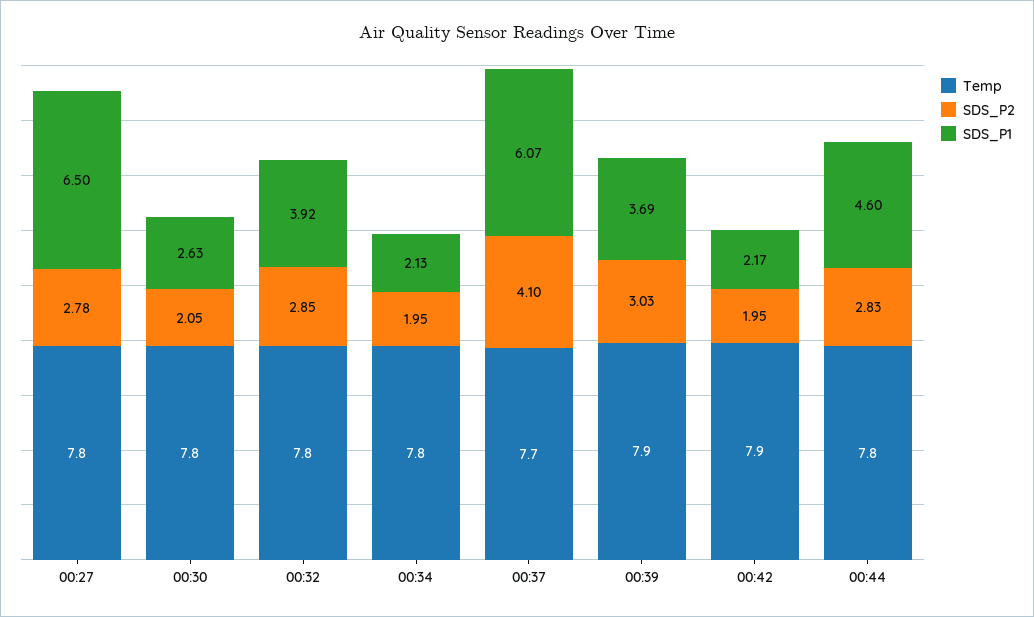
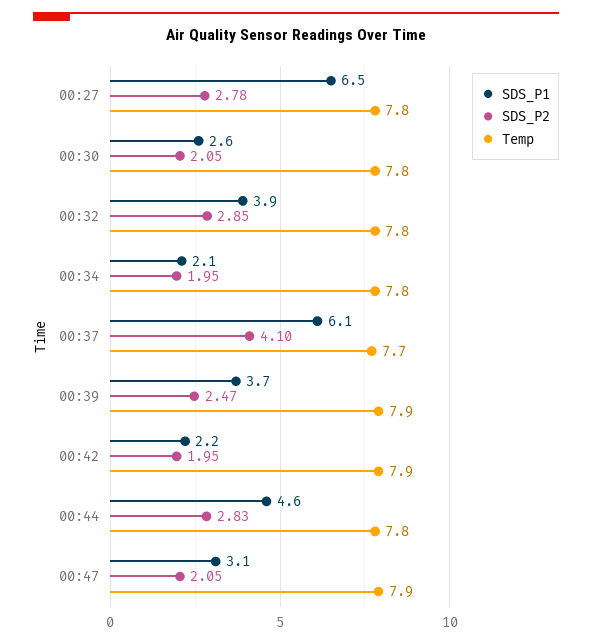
SDS_P2, 00:39: 3.03 -> 2.47
SDS_P1, 00:47: none -> 3.1
SDS_P2, 00:47: none -> 2.05
Temp, 00:47: none -> 7.9

